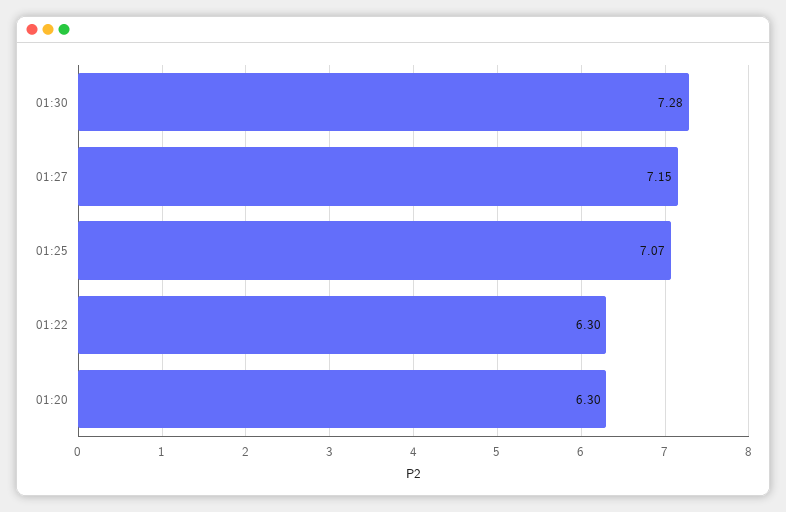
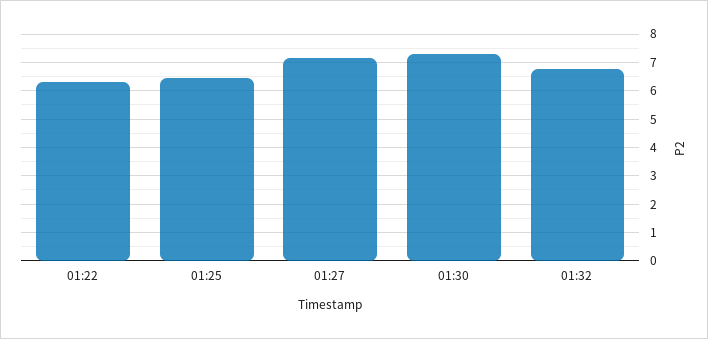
01:25: 7.07 -> 6.5
01:20: 6.3 -> none
01:32: none -> 6.75

